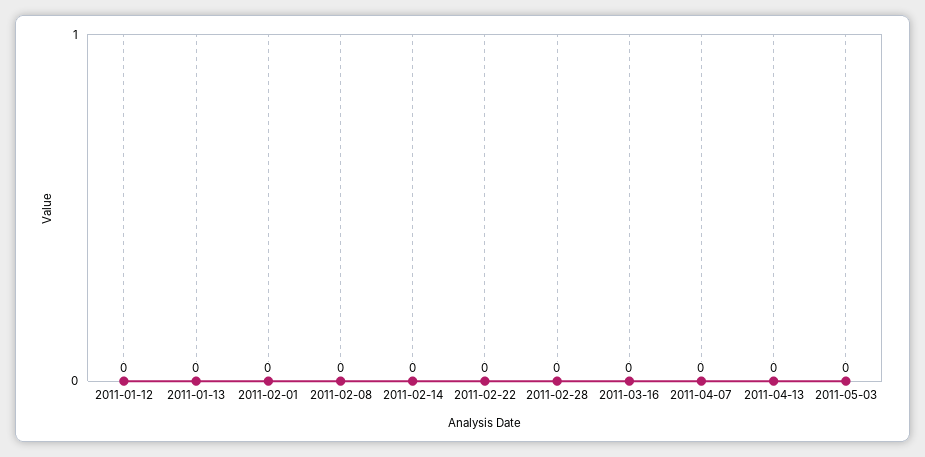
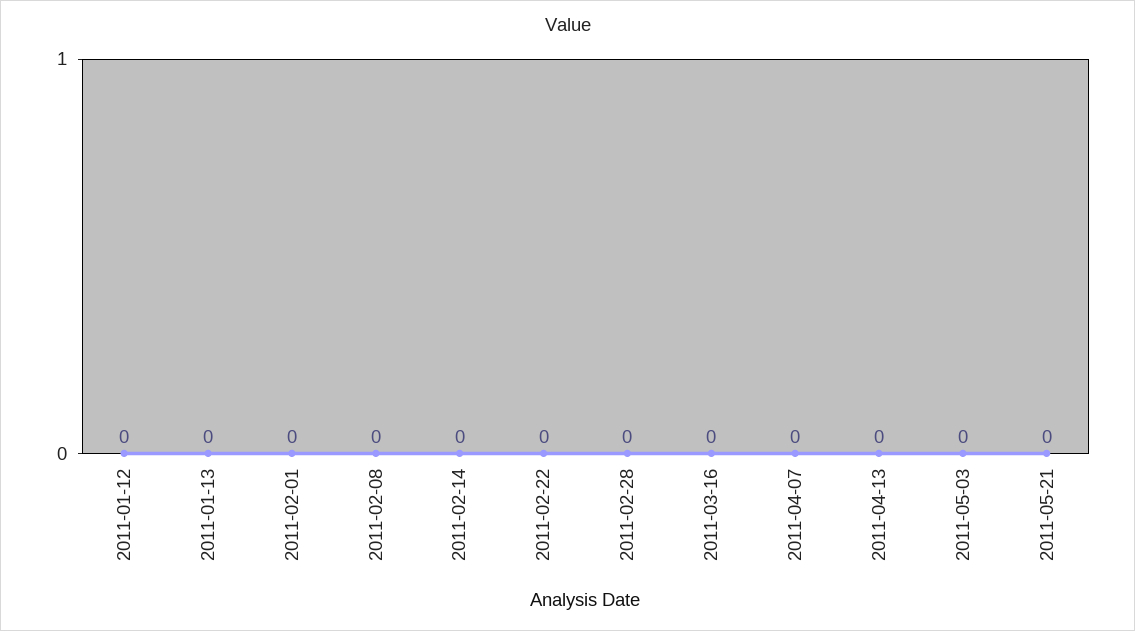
2011-05-21: none -> 0

